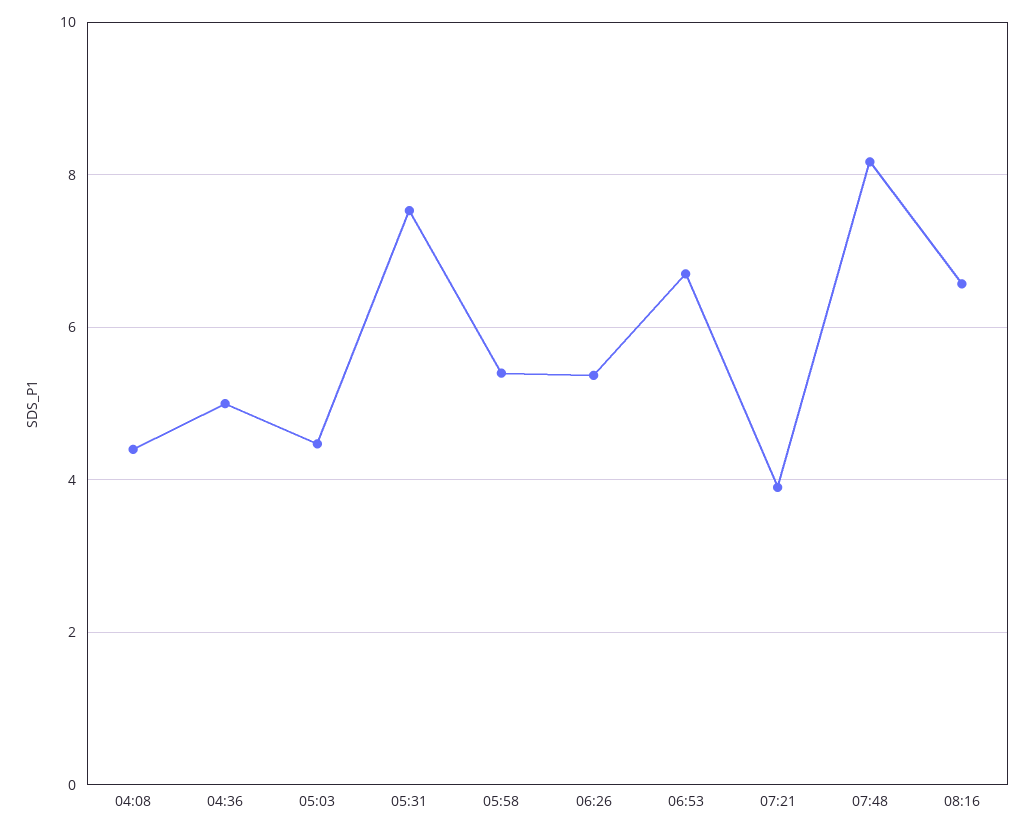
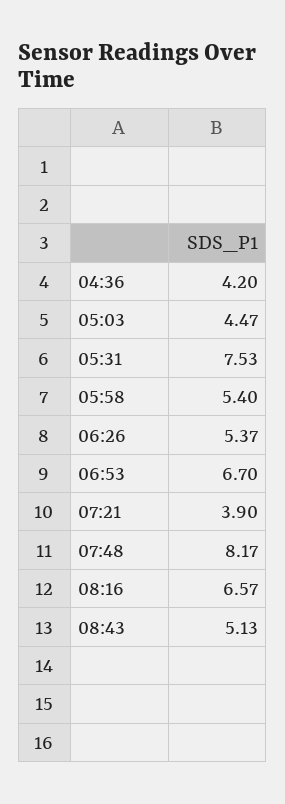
04:08: 4.4 -> none
04:36: 5 -> 4.2
08:43: none -> 5.13

